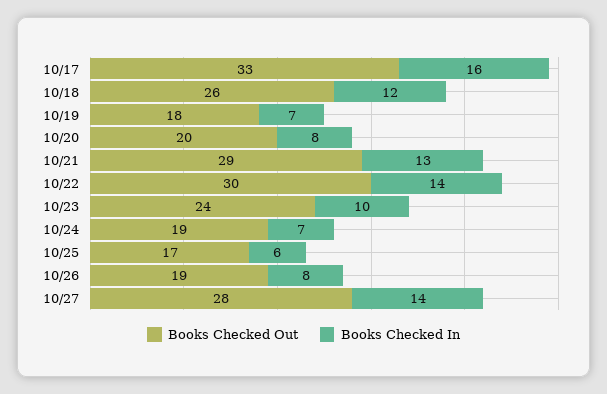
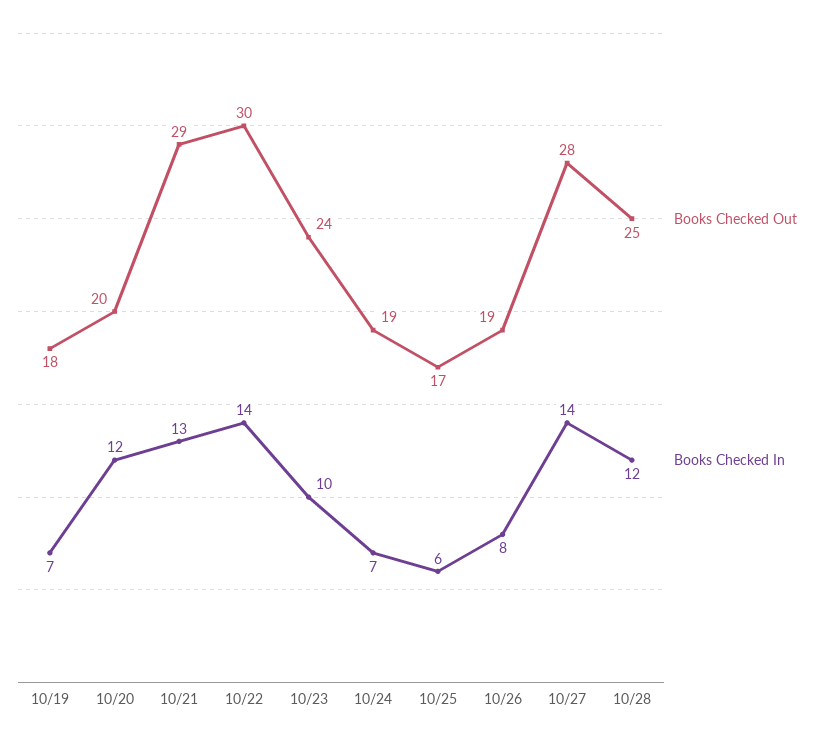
Books Checked Out, 10/17: 33 -> none
Books Checked In, 10/17: 16 -> none
Books Checked Out, 10/18: 26 -> none
Books Checked In, 10/18: 12 -> none
Books Checked In, 10/20: 8 -> 12
Books Checked Out, 10/28: none -> 25
Books Checked In, 10/28: none -> 12

